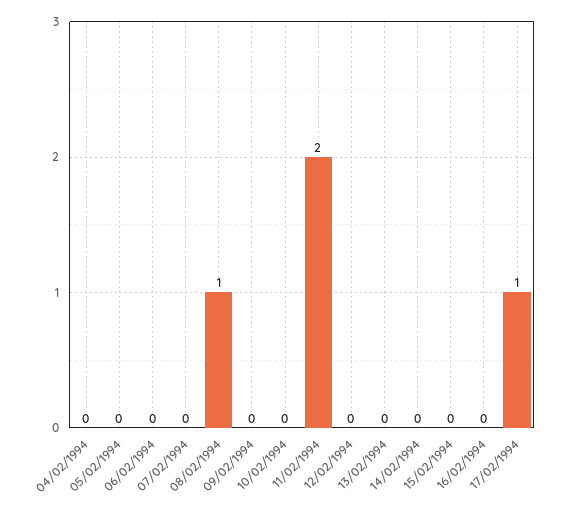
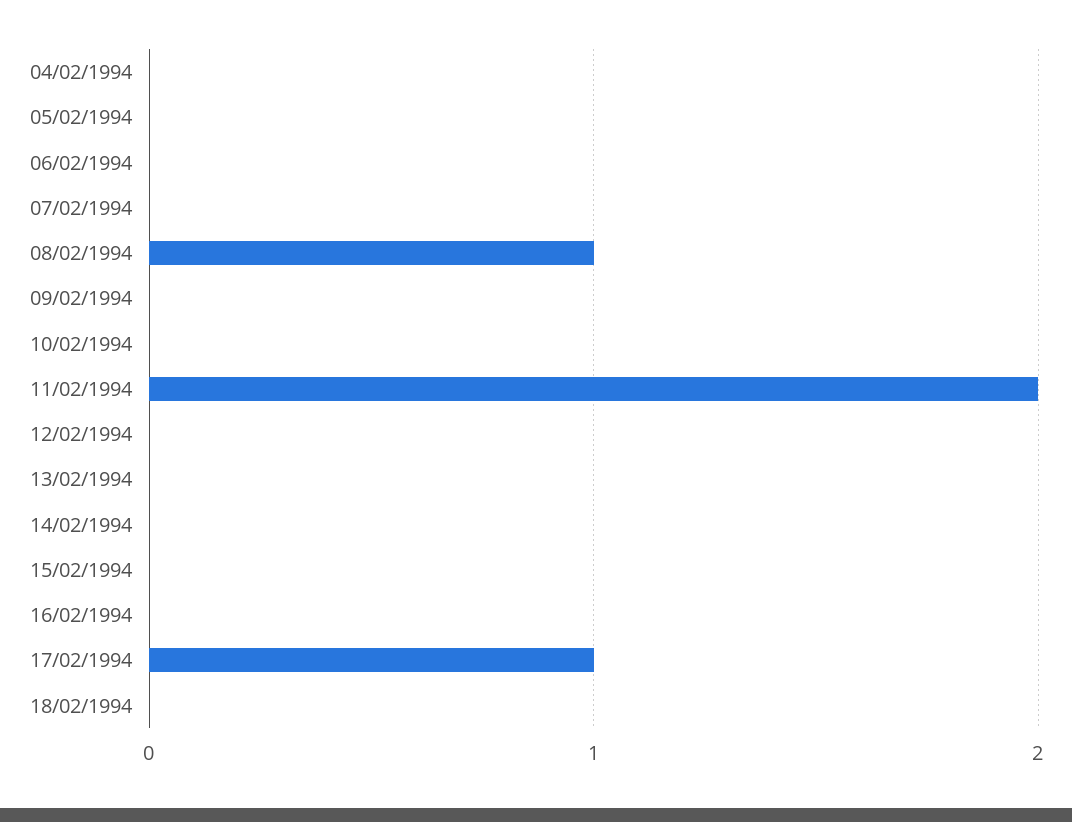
18/02/1994: none -> 0

